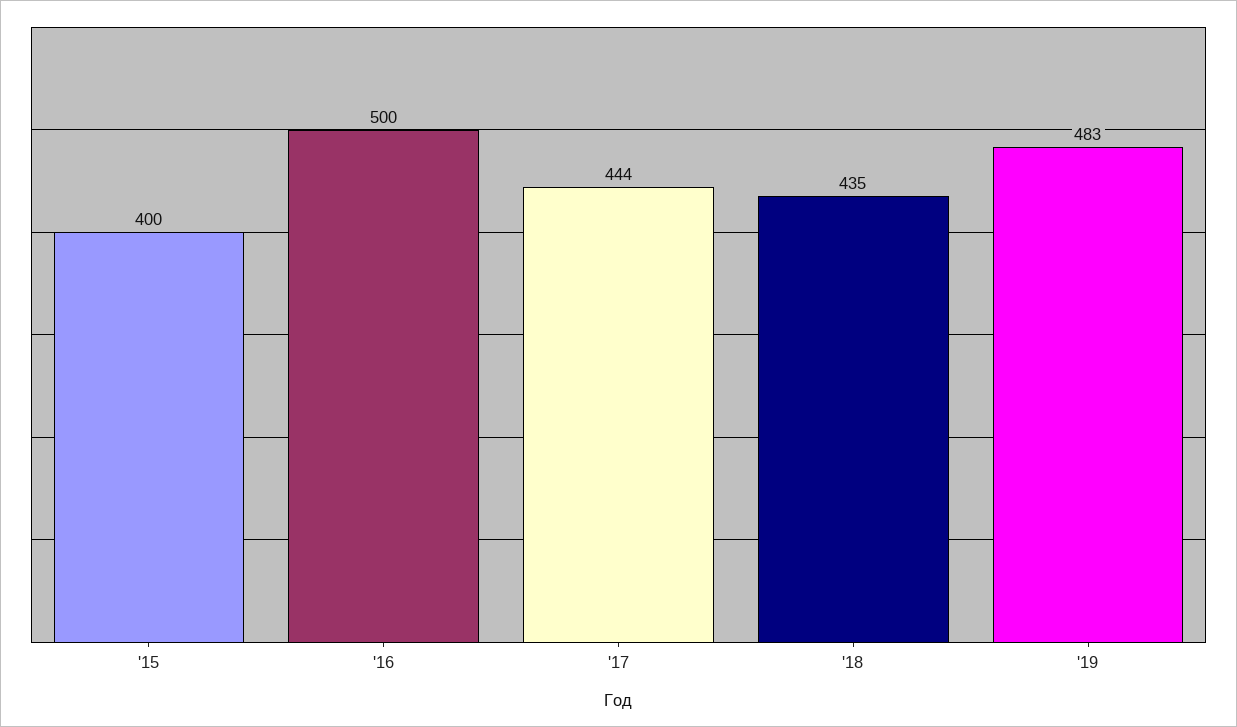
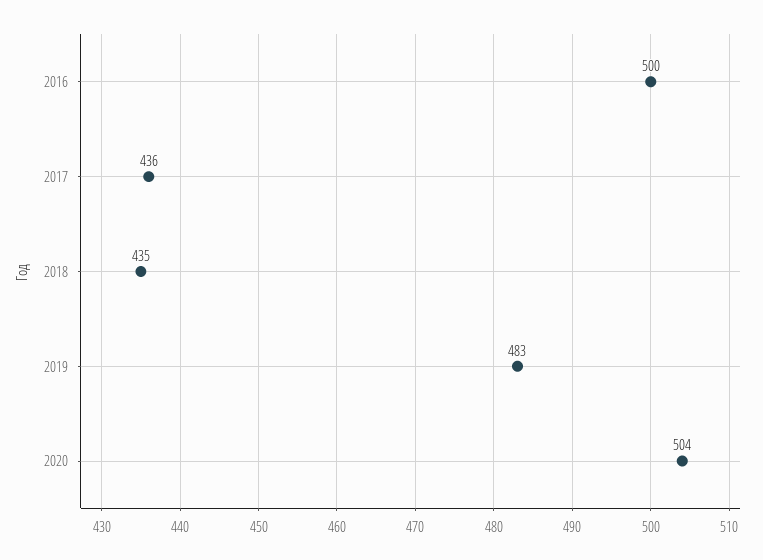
'15: 400 -> none
'17: 444 -> 436
2020: none -> 504

